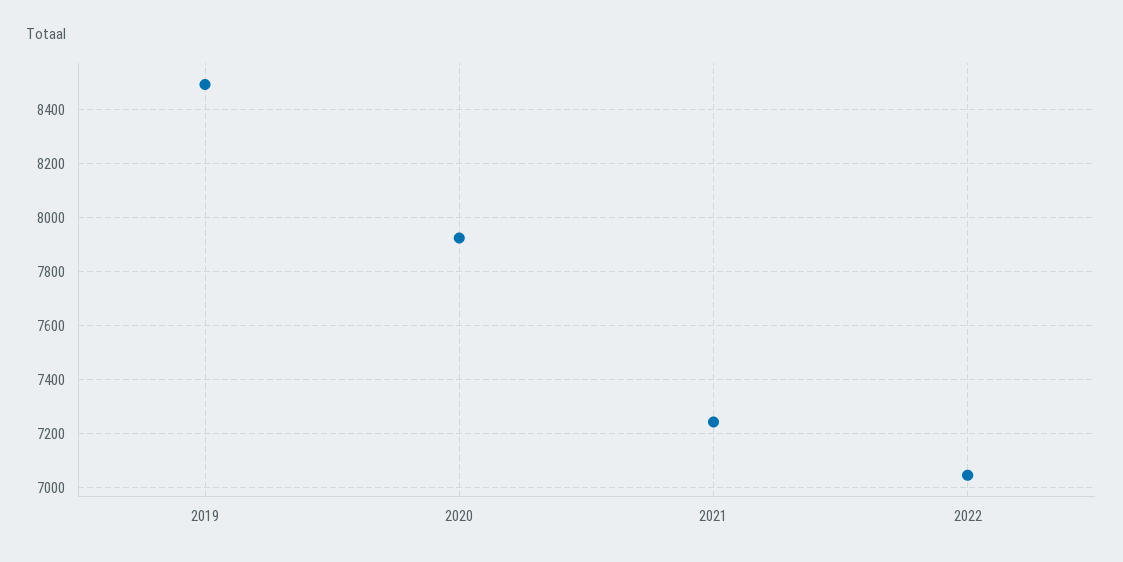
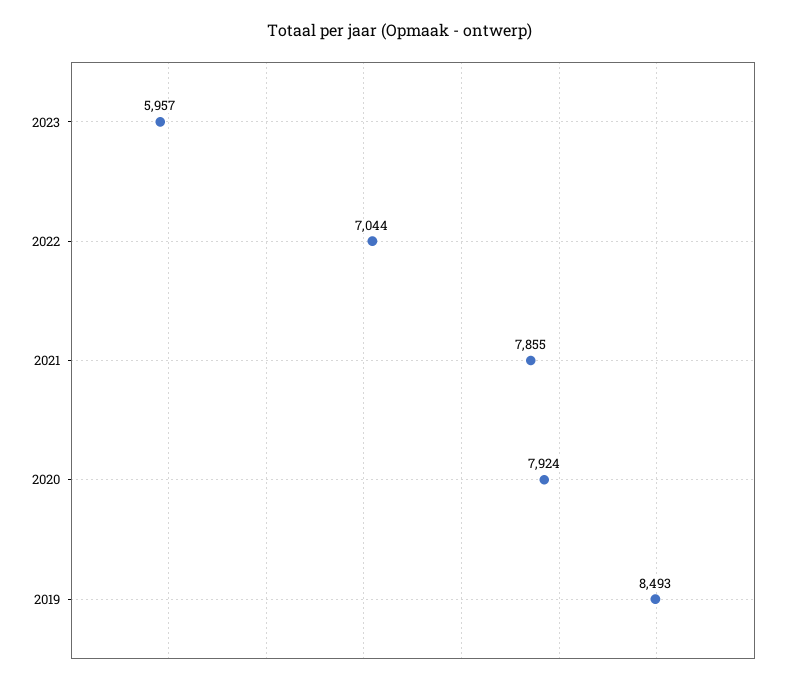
2021: 7250 -> 7855
2023: none -> 5957

